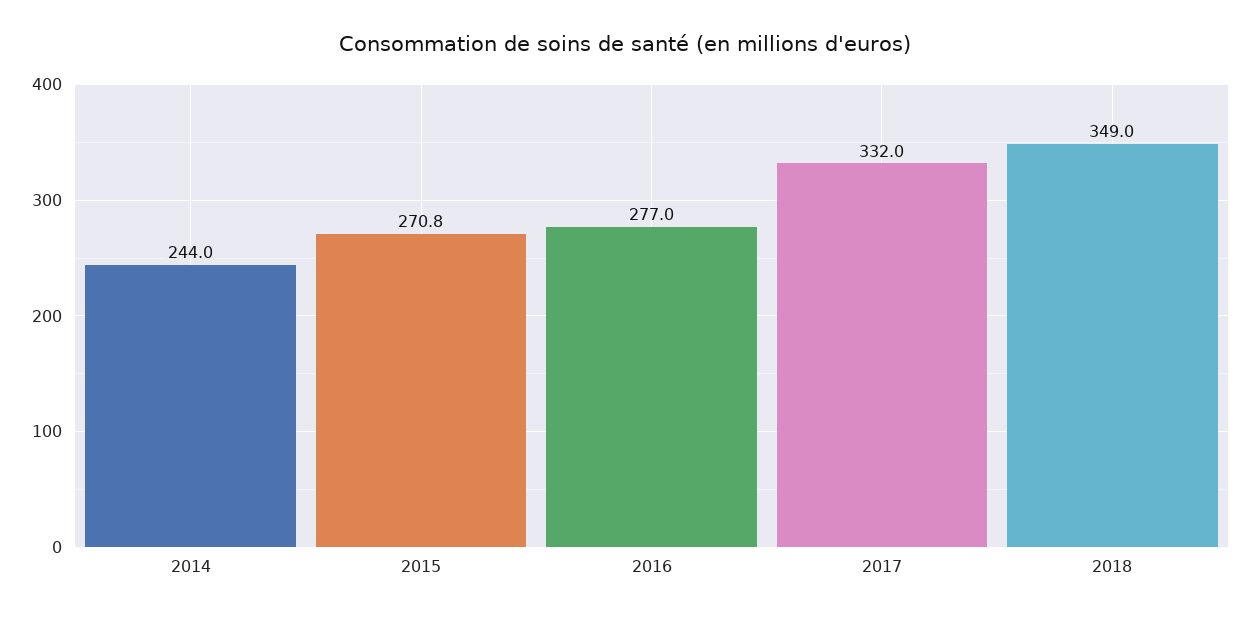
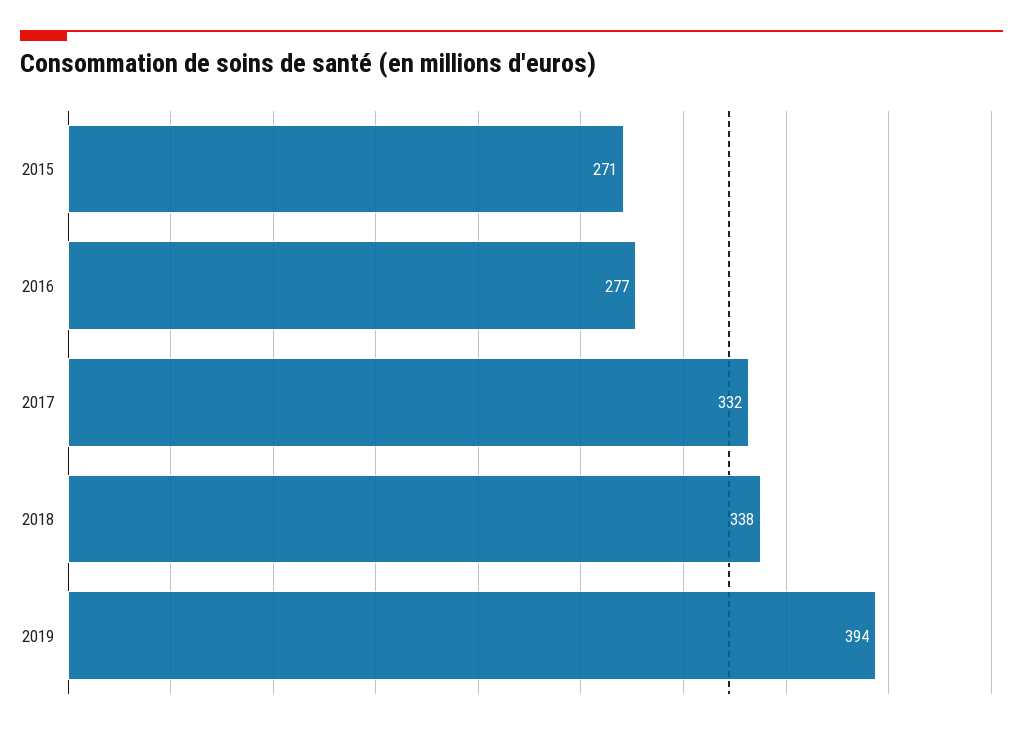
2014: 244 -> none
2018: 349 -> 338
2019: none -> 394

